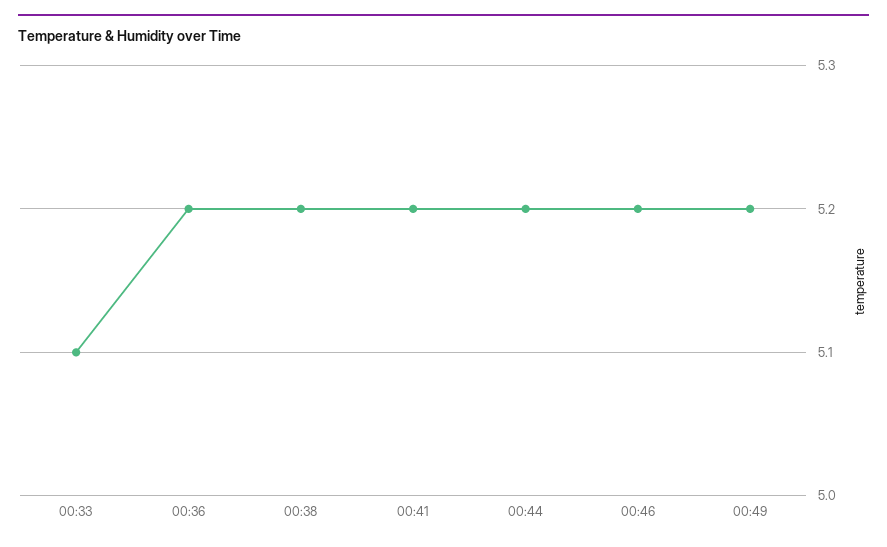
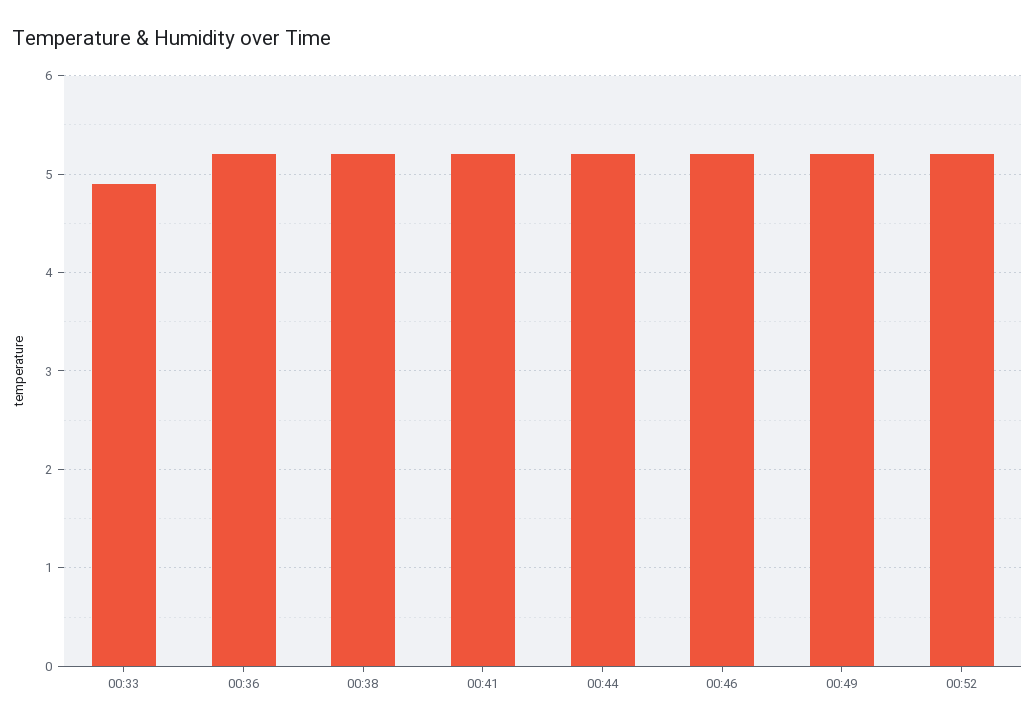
00:33: 5.1 -> 4.9
00:52: none -> 5.2

